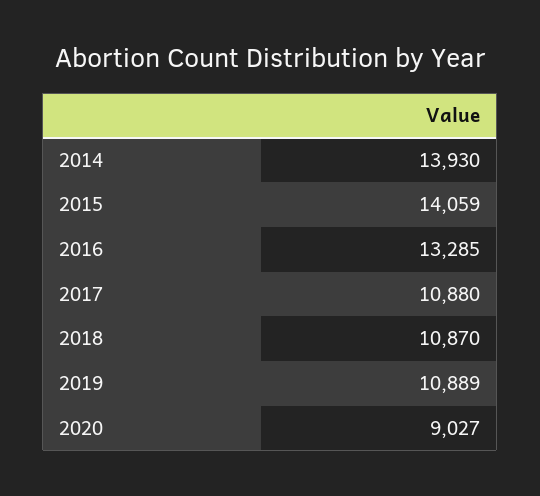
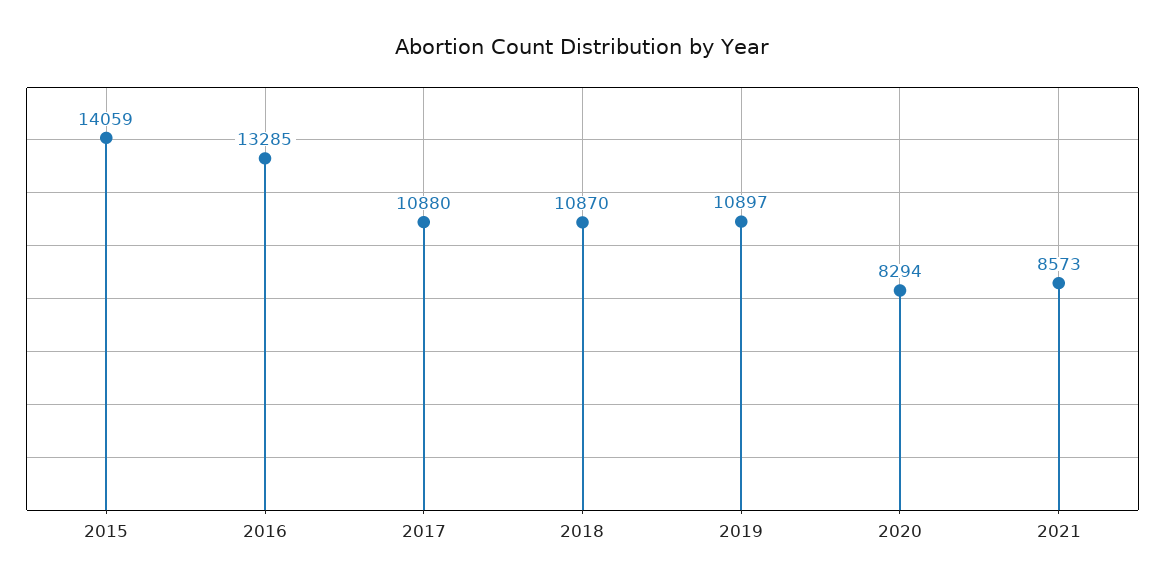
2014: 13930 -> none
2019: 10889 -> 10897
2020: 9027 -> 8294
2021: none -> 8573

